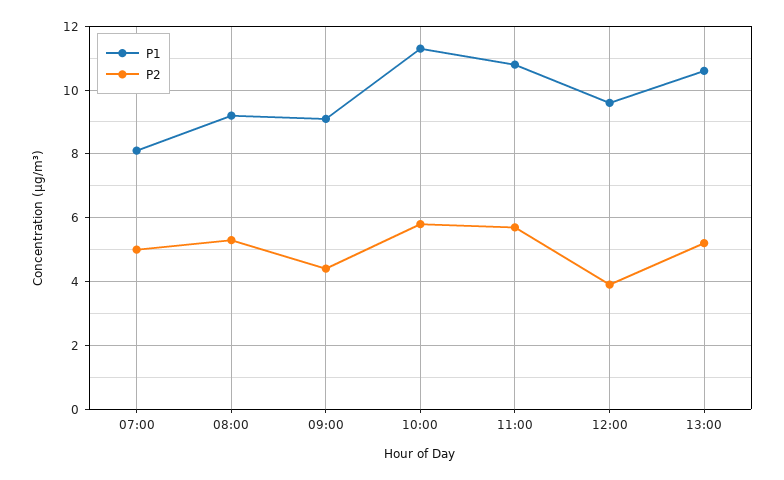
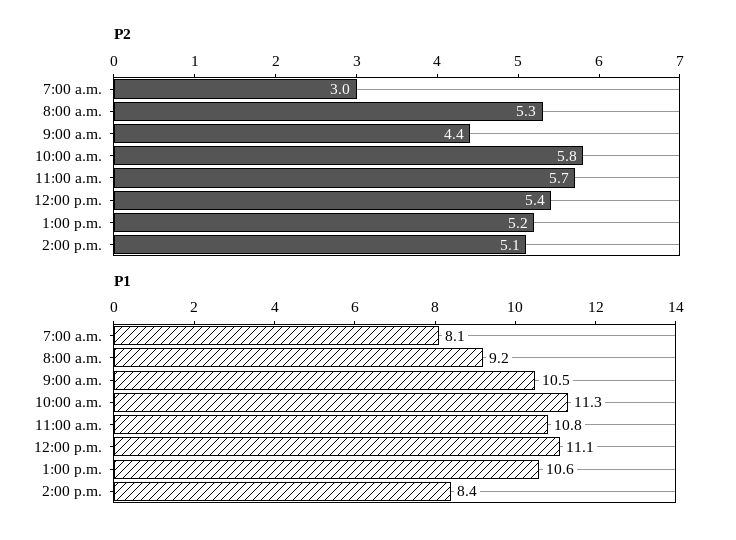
P2, 07:00: 5 -> 3
P1, 09:00: 9 -> 10.5
P1, 12:00: 9.5 -> 11.1
P2, 12:00: 4 -> 5.4
P2, 2:00 p.m.: none -> 5.1
P1, 2:00 p.m.: none -> 8.4

